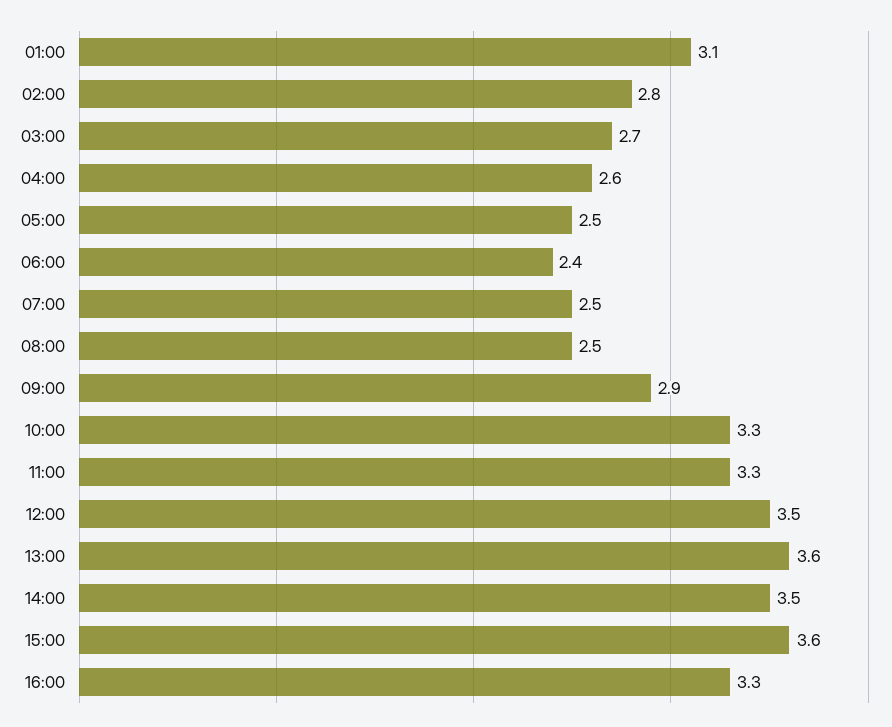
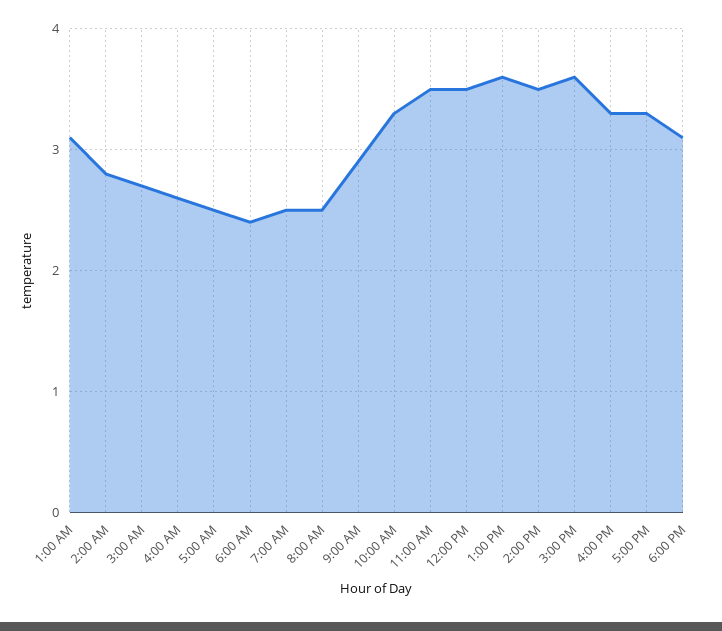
11:00: 3.3 -> 3.5
5:00 PM: none -> 3.3
6:00 PM: none -> 3.1

